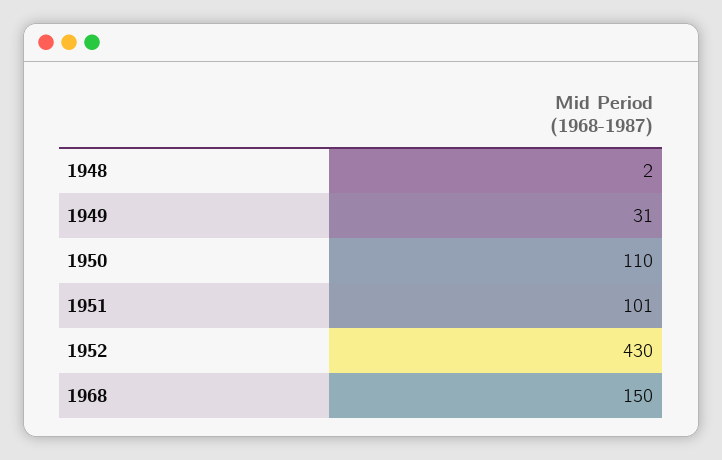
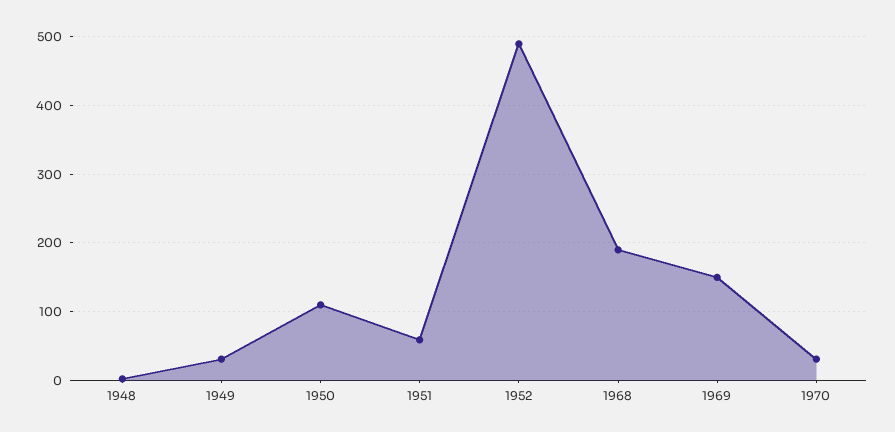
1951: 101 -> 60
1952: 430 -> 490
1968: 150 -> 190
1969: none -> 150
1970: none -> 30

